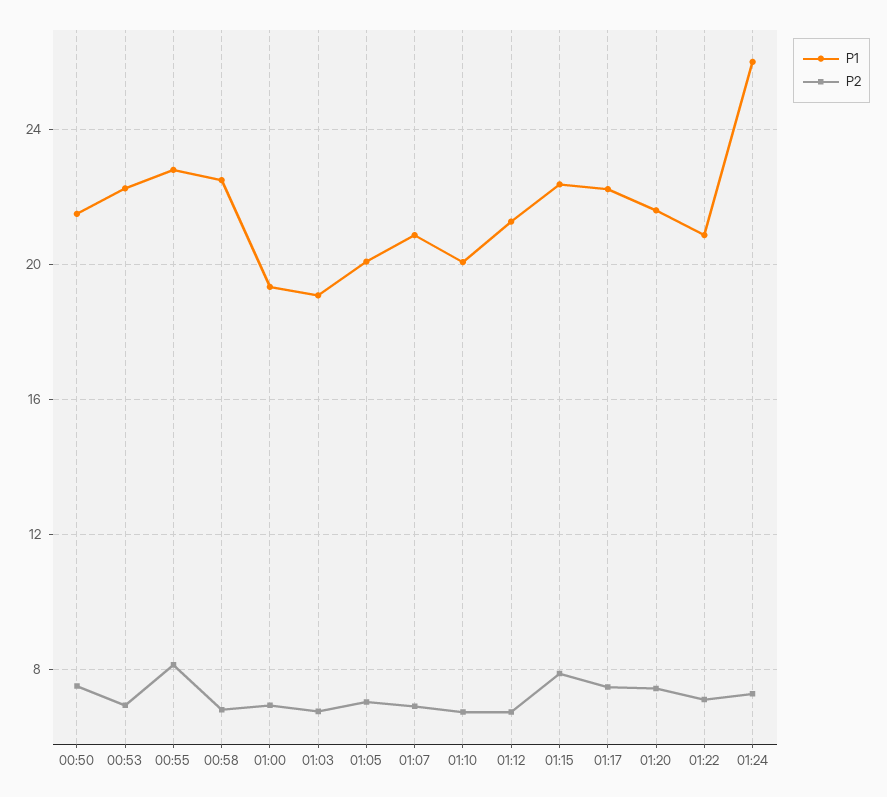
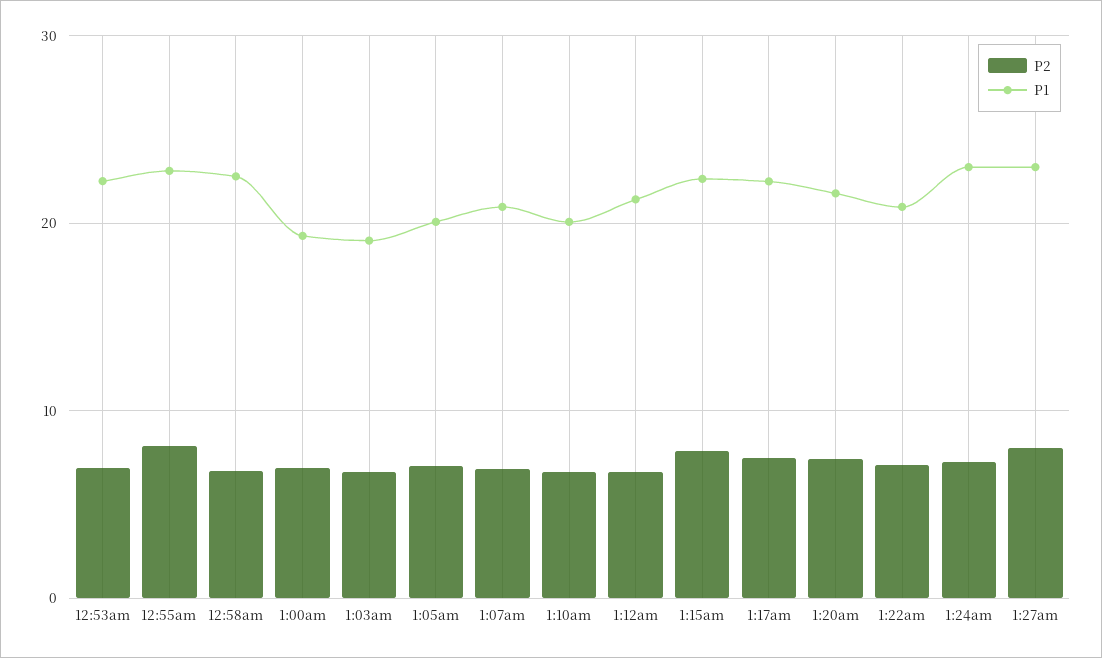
P1, 00:50: 21.5 -> none
P2, 00:50: 7.5 -> none
P1, 01:24: 26 -> 23
P2, 1:27am: none -> 8
P1, 1:27am: none -> 23

